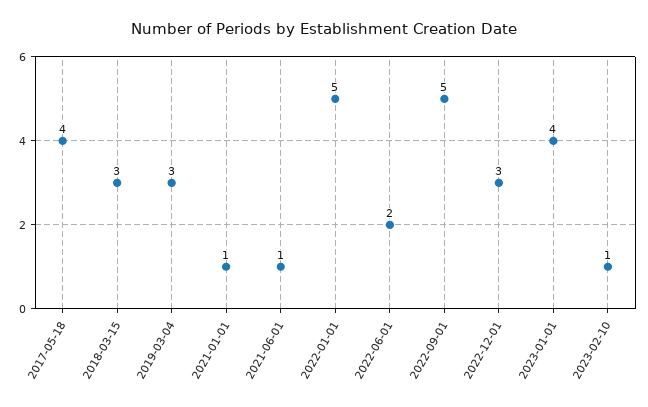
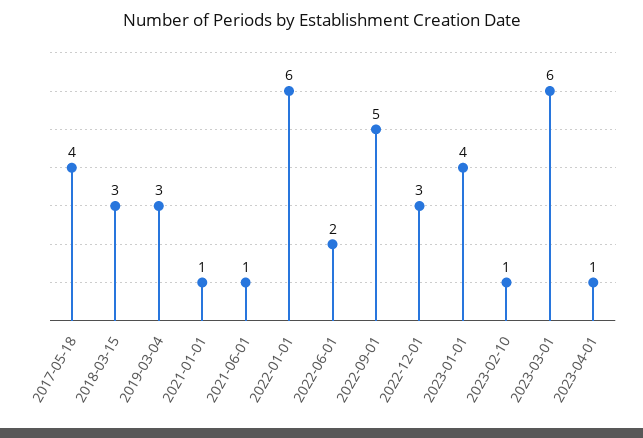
2022-01-01: 5 -> 6
2023-03-01: none -> 6
2023-04-01: none -> 1

